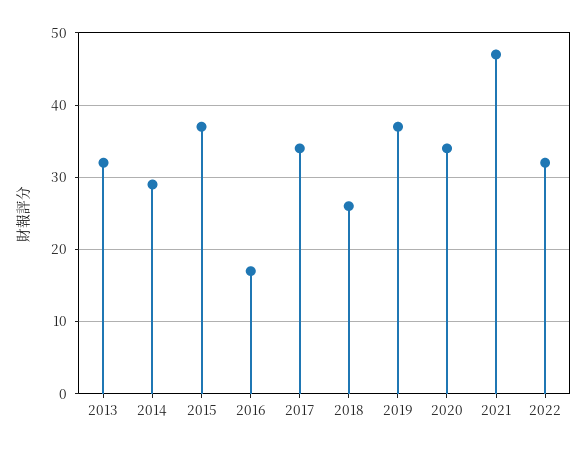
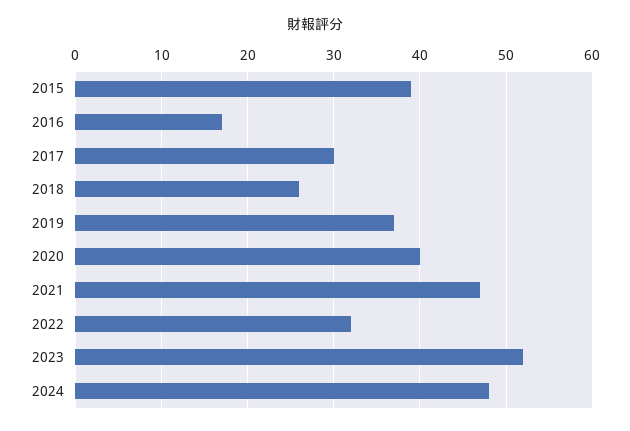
2013: 32 -> none
2014: 29 -> none
2015: 37 -> 39
2017: 34 -> 30
2020: 34 -> 40
2023: none -> 52
2024: none -> 48

